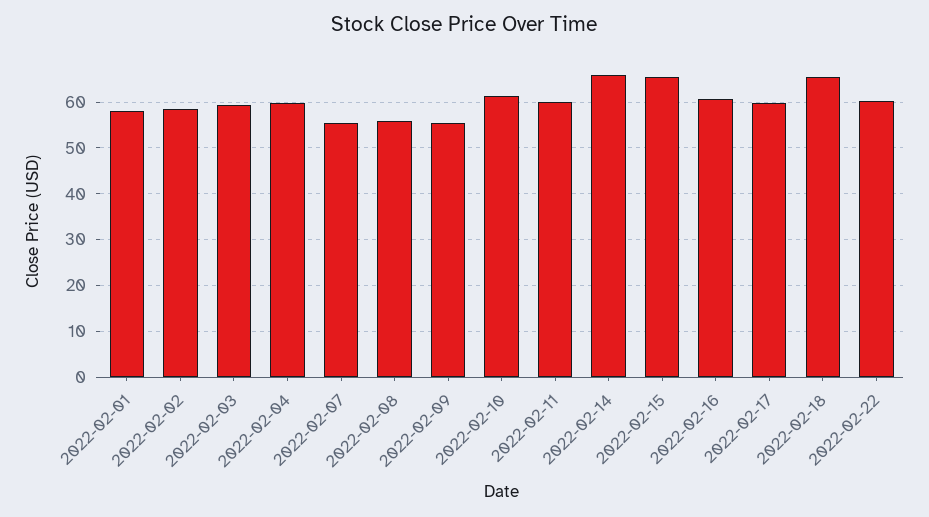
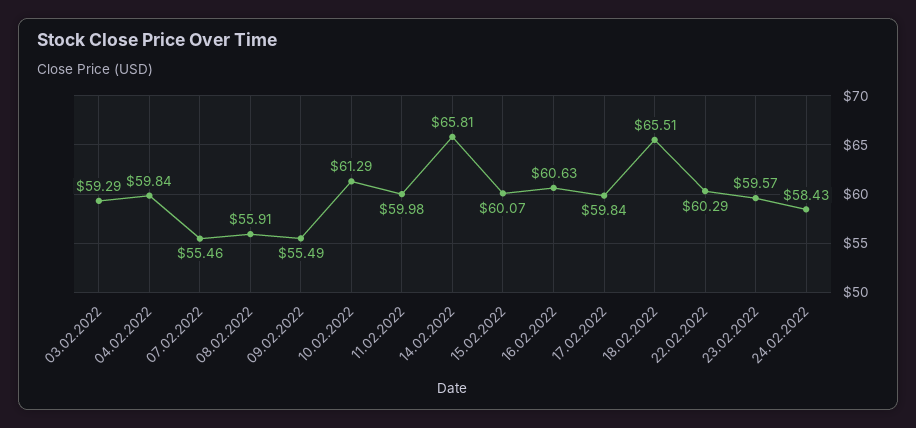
2022-02-01: 58 -> none
2022-02-02: 58 -> none
2022-02-15: 66 -> 60.07
23.02.2022: none -> 59.57
24.02.2022: none -> 58.43

